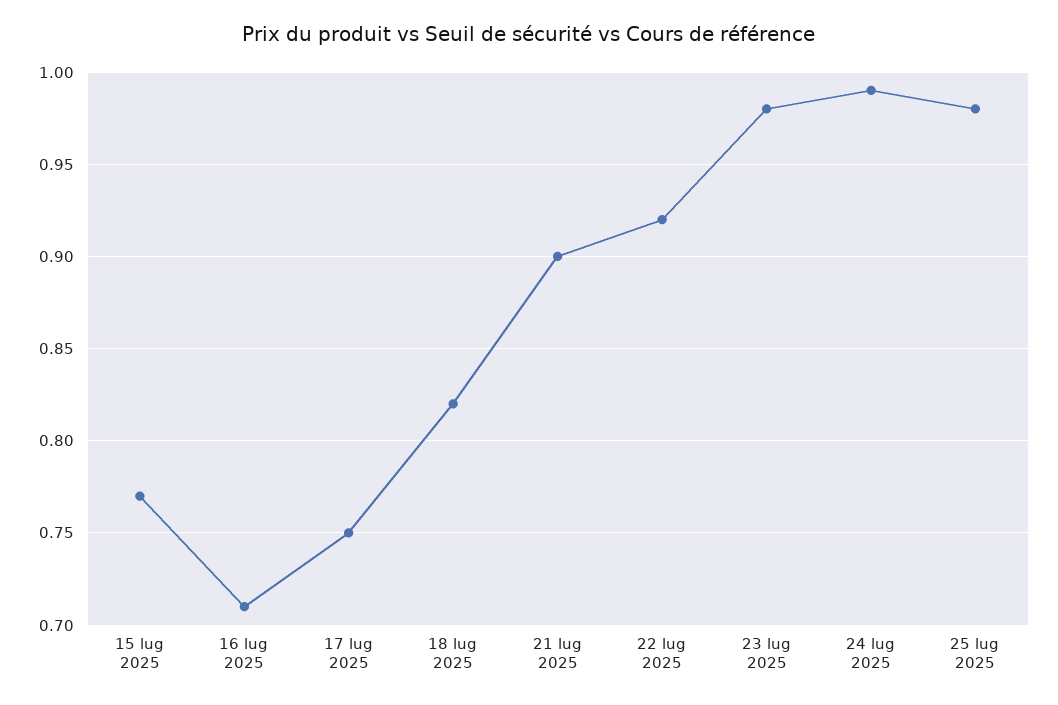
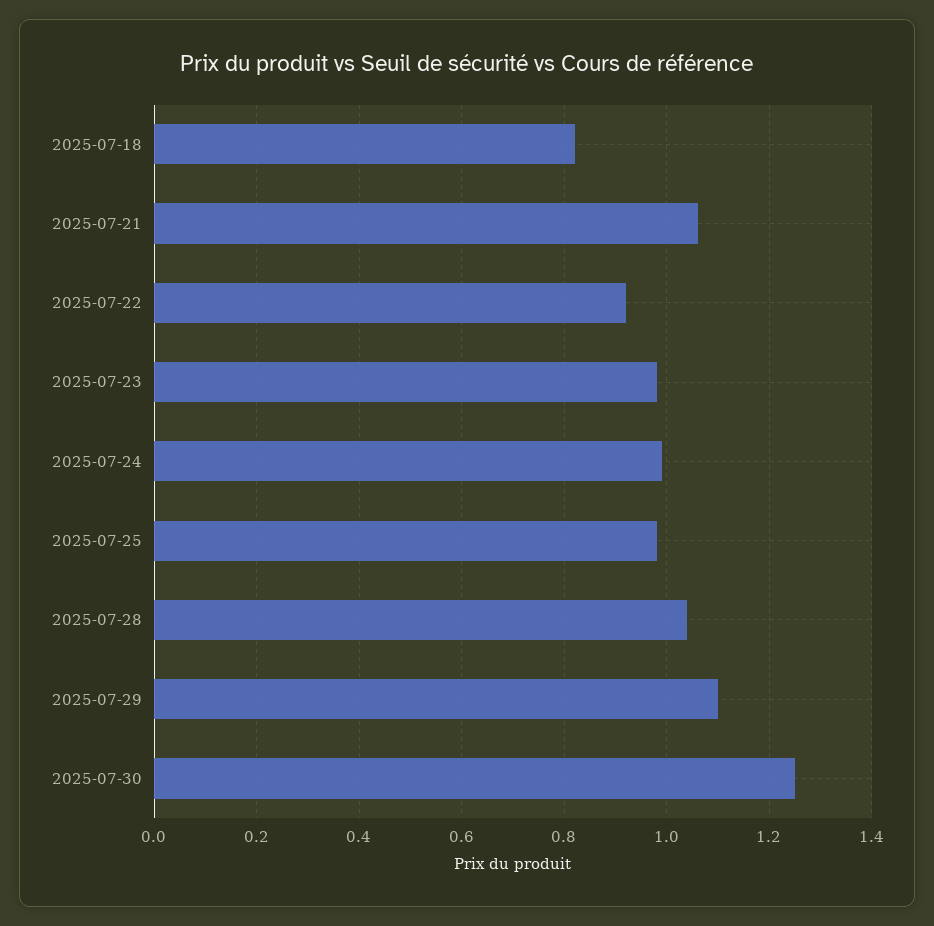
15 lug 2025: 0.77 -> none
16 lug 2025: 0.71 -> none
17 lug 2025: 0.75 -> none
21 lug 2025: 0.9 -> 1.05
2025-07-28: none -> 1.05
2025-07-29: none -> 1.1
2025-07-30: none -> 1.25

